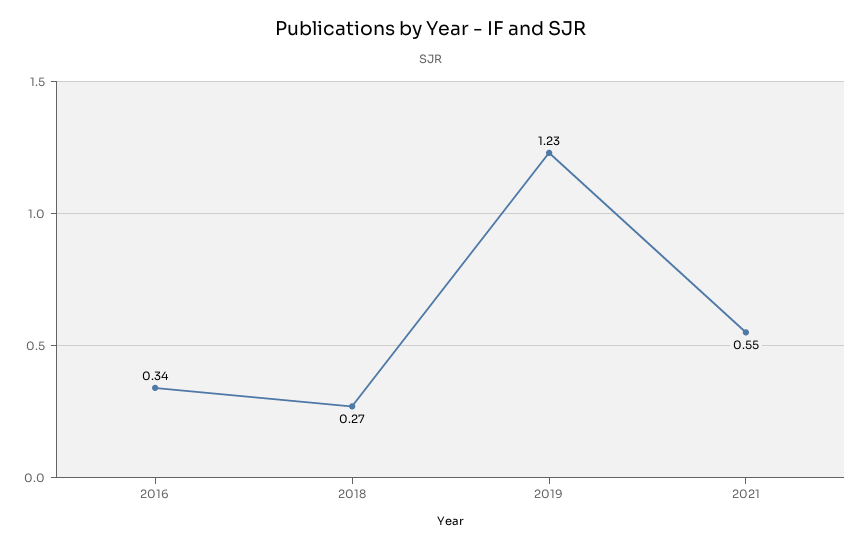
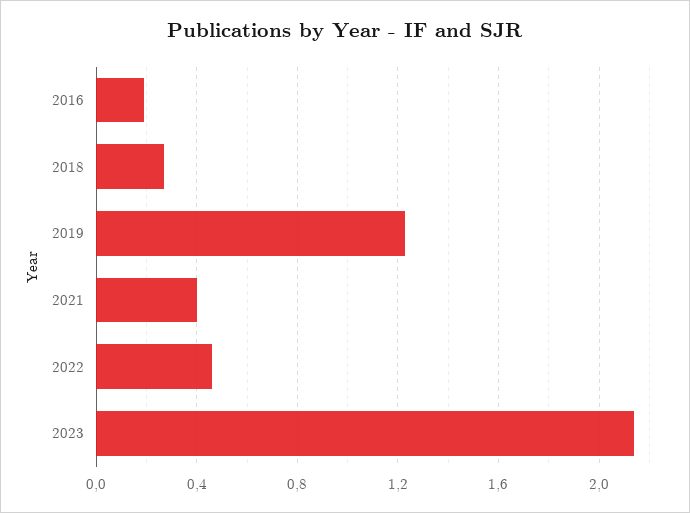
2016: 0.34 -> 0.2
2021: 0.55 -> 0.4
2022: none -> 0.45
2023: none -> 2.15

